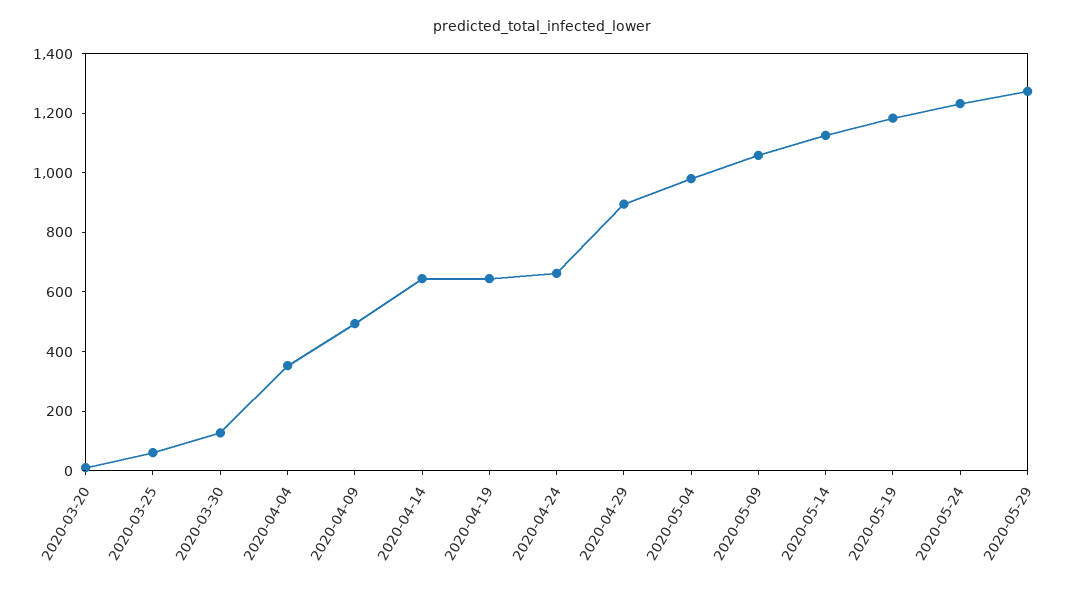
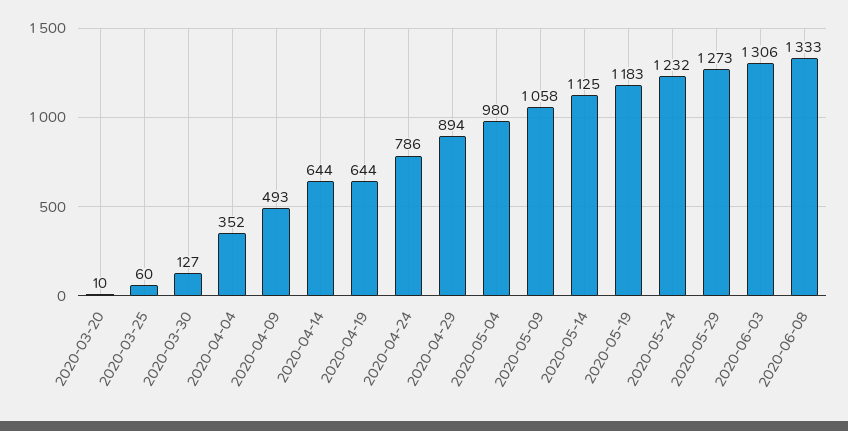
2020-04-24: 650 -> 786
2020-06-03: none -> 1306
2020-06-08: none -> 1333

